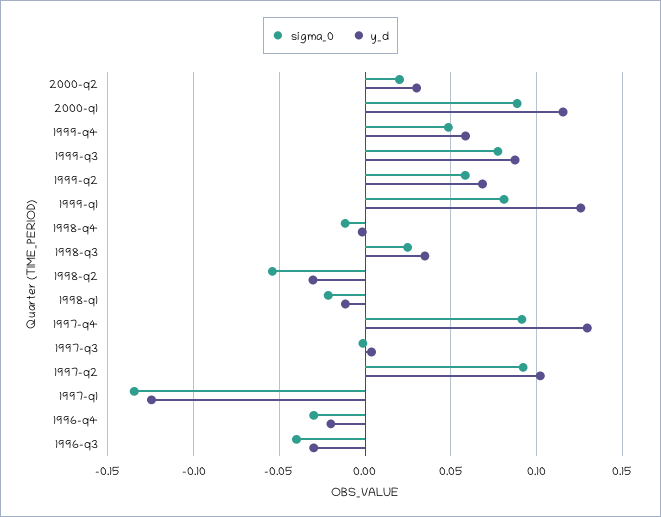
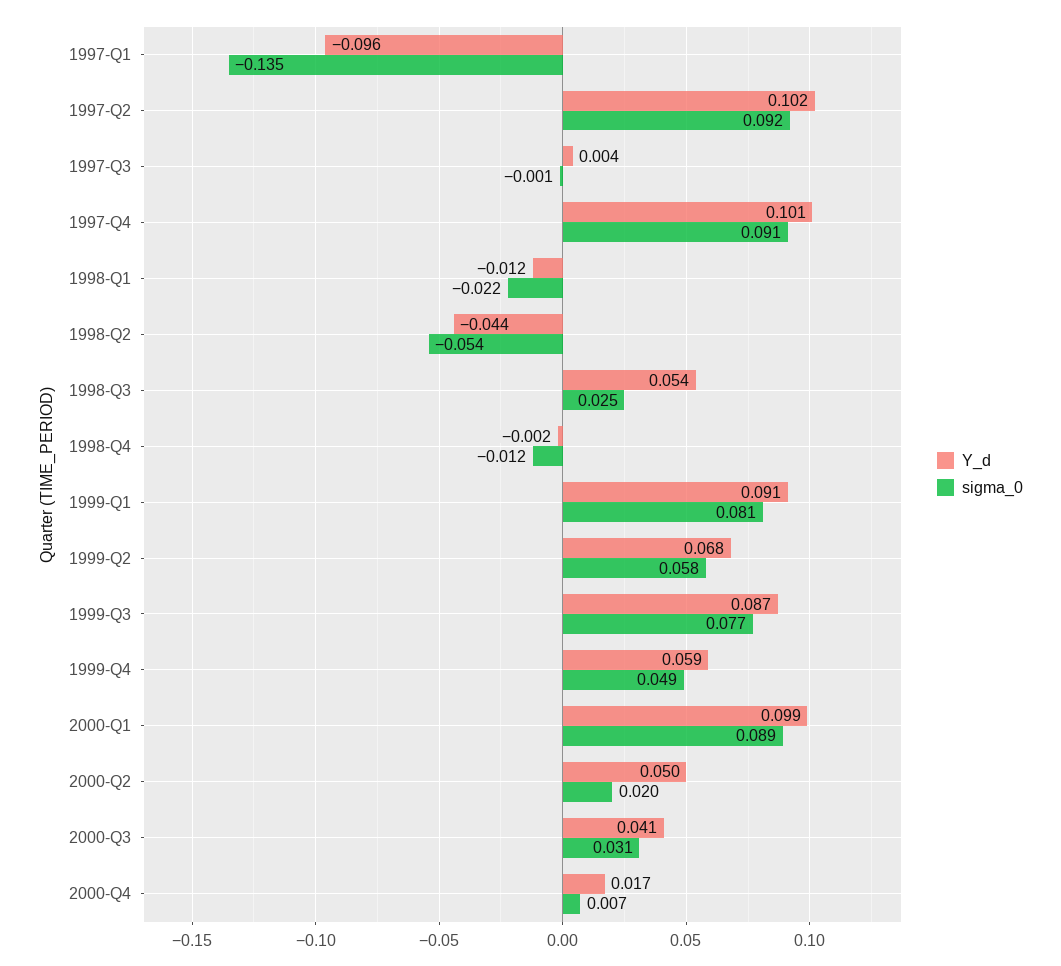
y_d, 2000-q2: 0.03 -> 0.05
y_d, 2000-q1: 0.115 -> 0.099
y_d, 1999-q1: 0.125 -> 0.091
y_d, 1998-q3: 0.035 -> 0.054
y_d, 1998-q2: -0.03 -> -0.044
y_d, 1997-q4: 0.13 -> 0.101
y_d, 1997-q1: -0.125 -> -0.096
sigma_0, 1996-q4: -0.03 -> none
y_d, 1996-q4: -0.02 -> none
sigma_0, 1996-q3: -0.04 -> none
y_d, 1996-q3: -0.03 -> none
y_d, 2000-Q3: none -> 0.041
sigma_0, 2000-Q3: none -> 0.031
y_d, 2000-Q4: none -> 0.017
sigma_0, 2000-Q4: none -> 0.007

